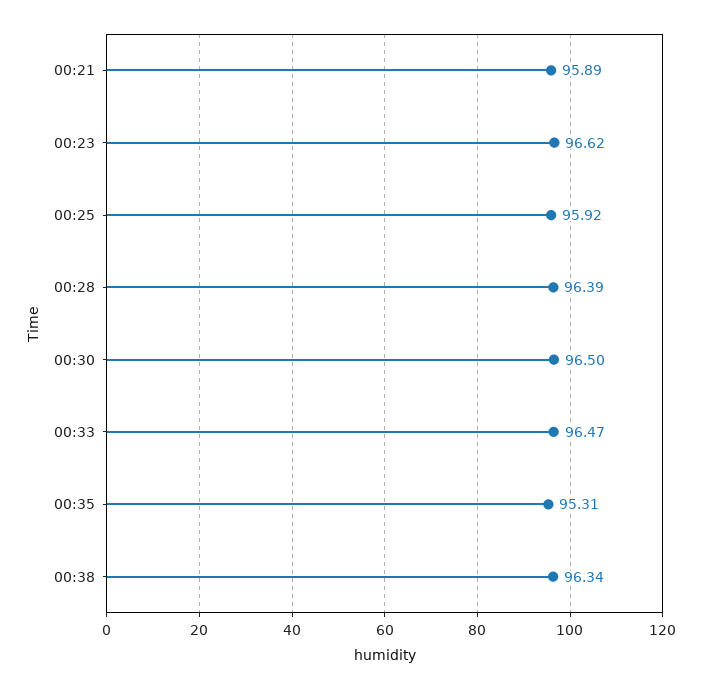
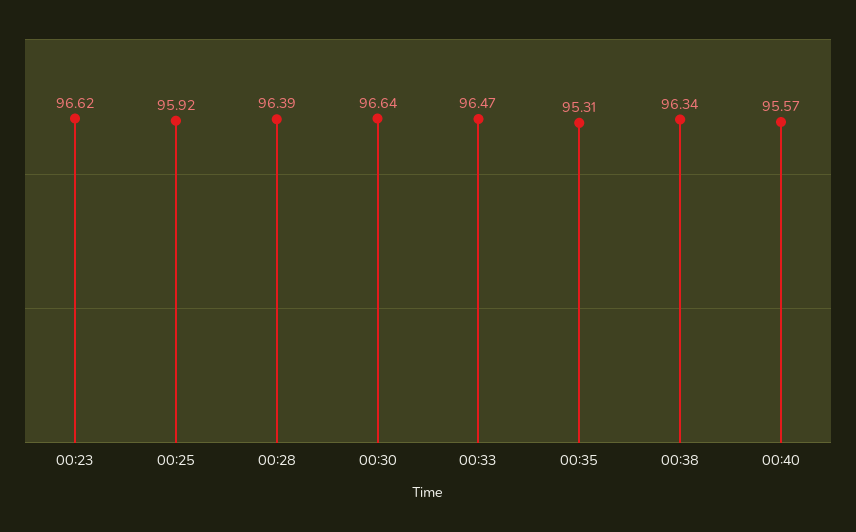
00:21: 95.89 -> none
00:30: 96.5 -> 96.64
00:40: none -> 95.57

